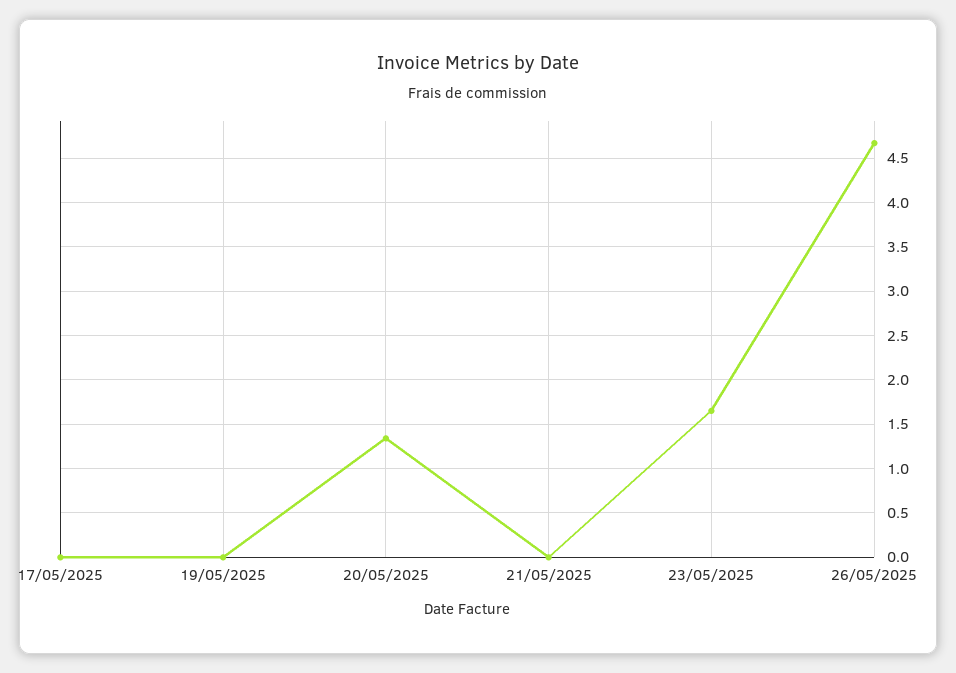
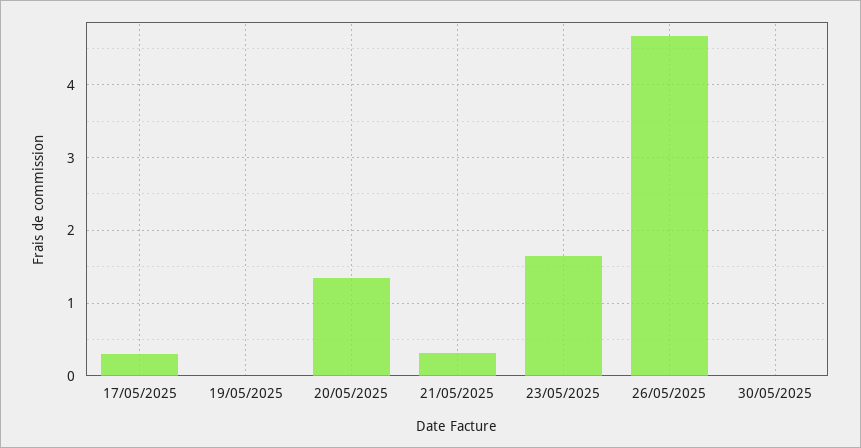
17/05/2025: 0 -> 0.3
21/05/2025: 0 -> 0.3
30/05/2025: none -> 0

